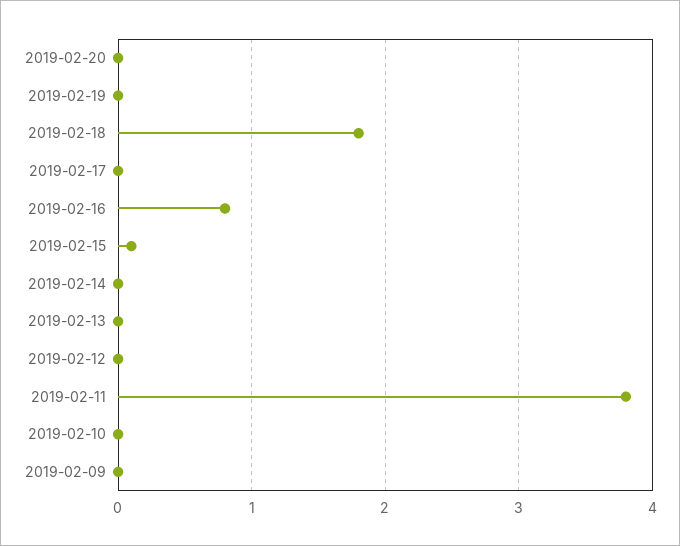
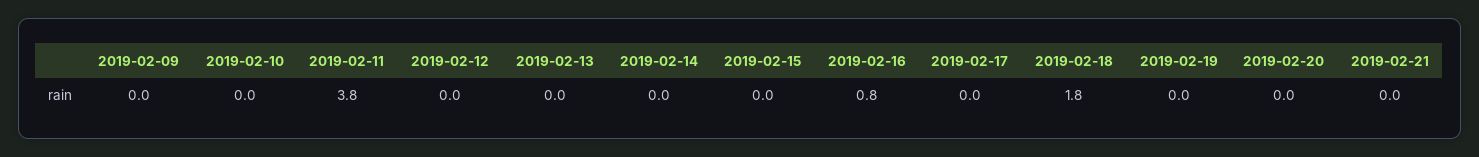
2019-02-15: 0.1 -> 0
2019-02-21: none -> 0

